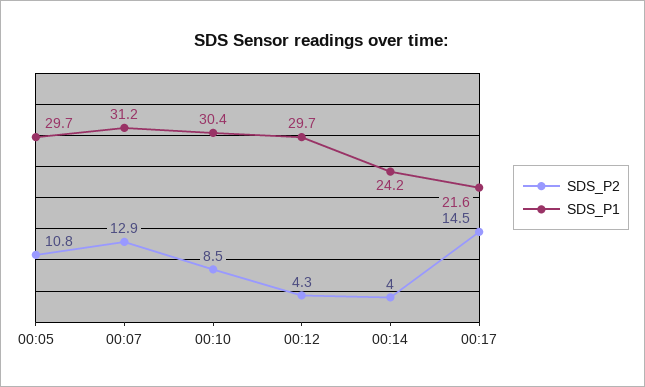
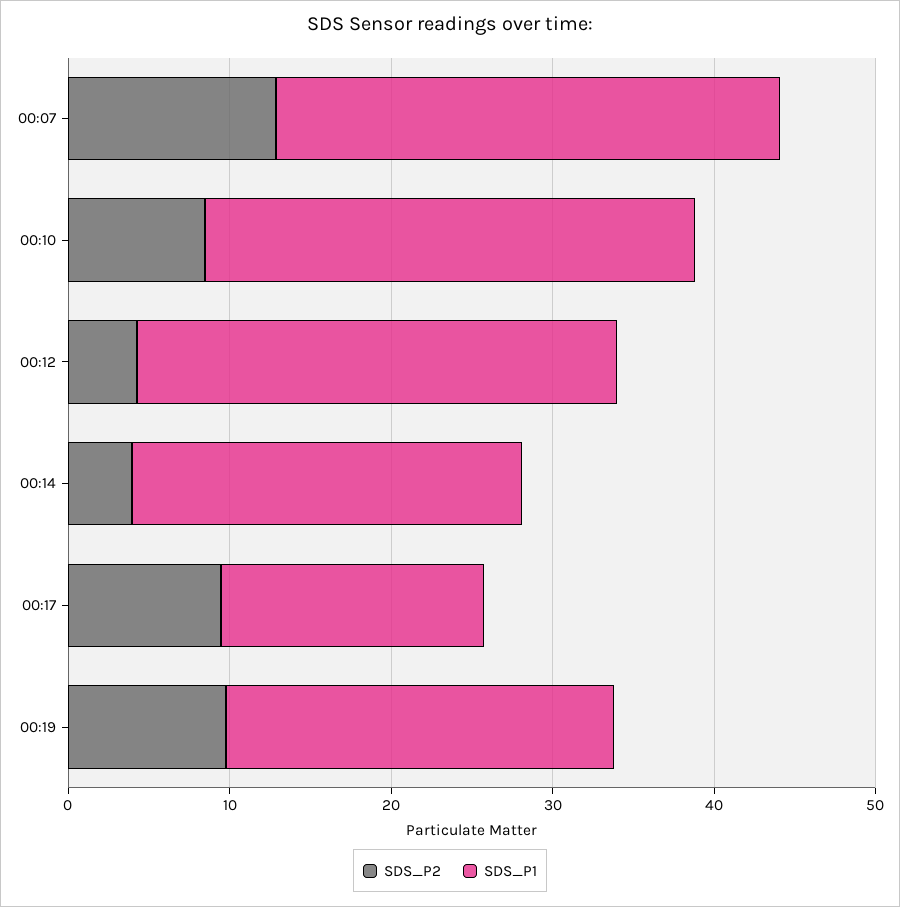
SDS_P2, 00:05: 10.8 -> none
SDS_P1, 00:05: 29.7 -> none
SDS_P2, 00:17: 14.5 -> 10
SDS_P1, 00:17: 21.6 -> 16
SDS_P2, 00:19: none -> 10
SDS_P1, 00:19: none -> 24

